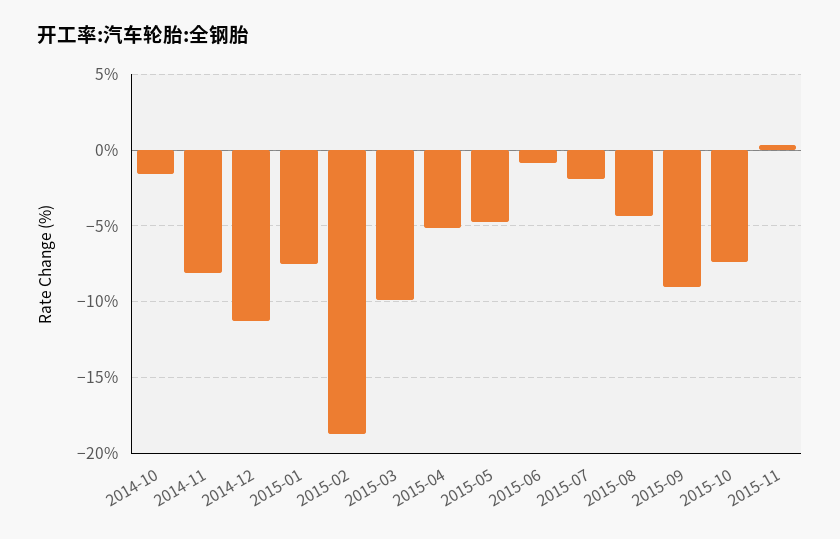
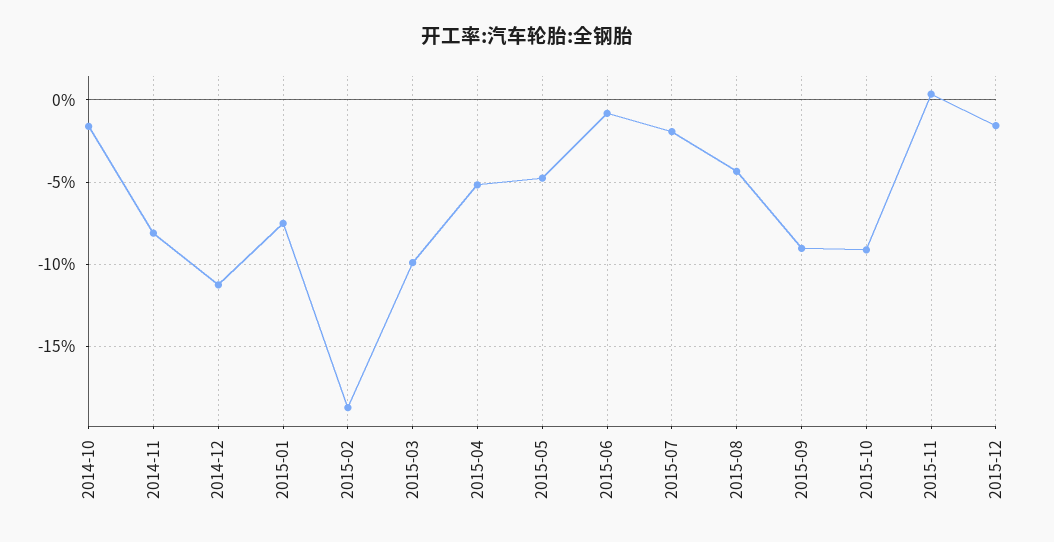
2015-10: -7.5 -> -9
2015-12: none -> -1.5

